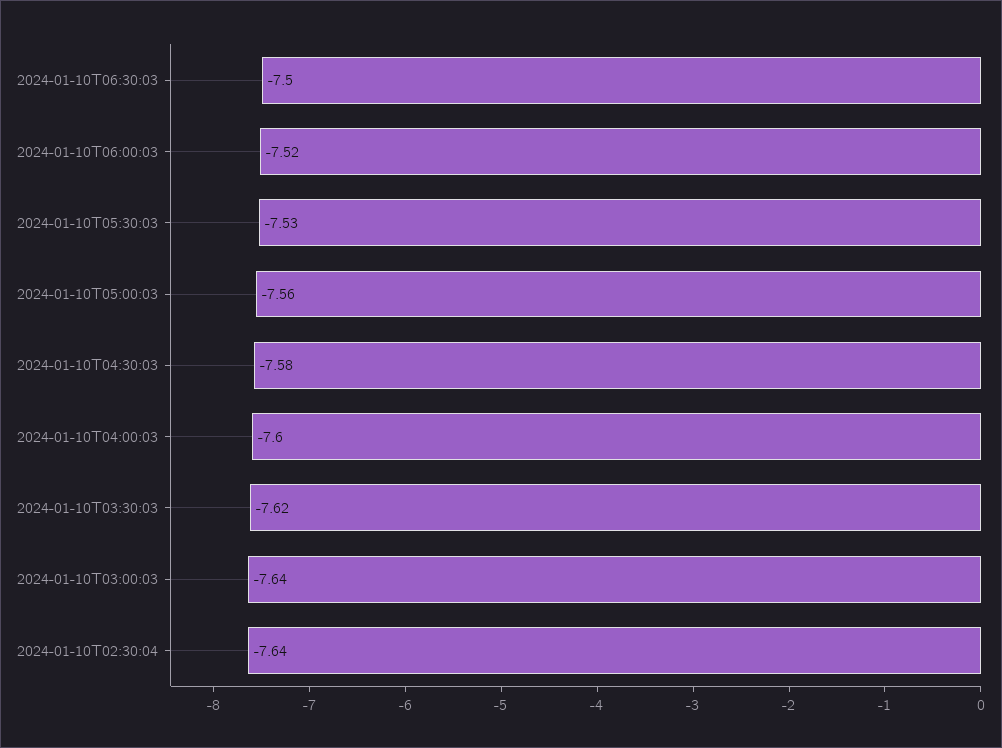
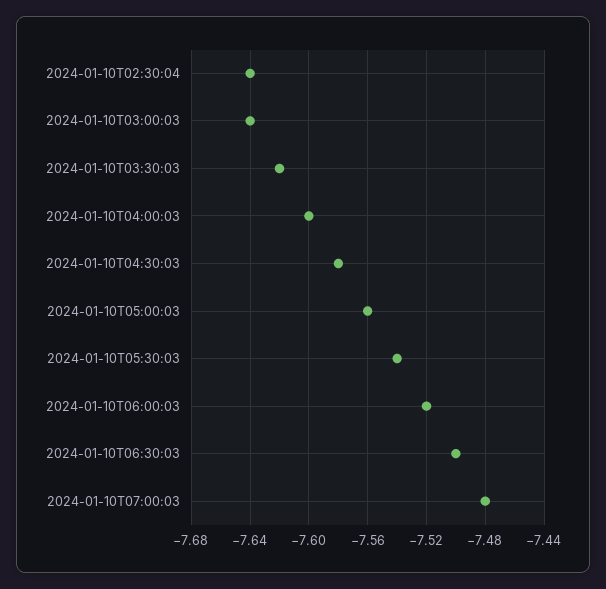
2024-01-10T05:30:03: -7.53 -> -7.54
2024-01-10T07:00:03: none -> -7.48

